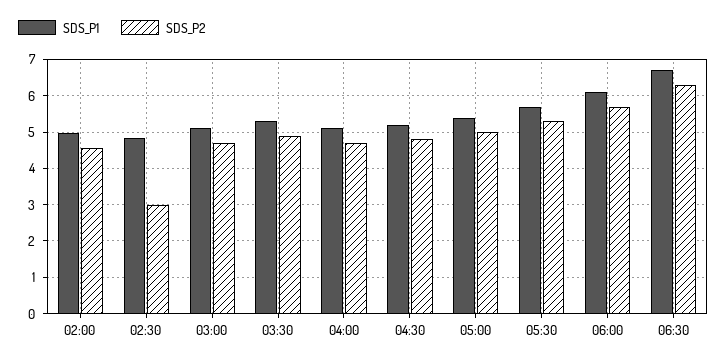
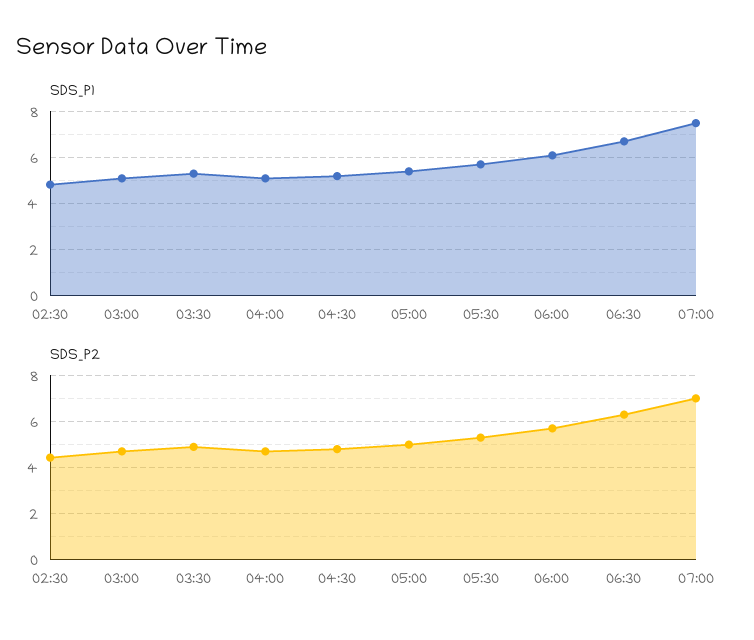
SDS_P1, 02:00: 5 -> none
SDS_P2, 02:00: 4.6 -> none
SDS_P2, 02:30: 3 -> 4.5
SDS_P1, 07:00: none -> 7.5
SDS_P2, 07:00: none -> 7

